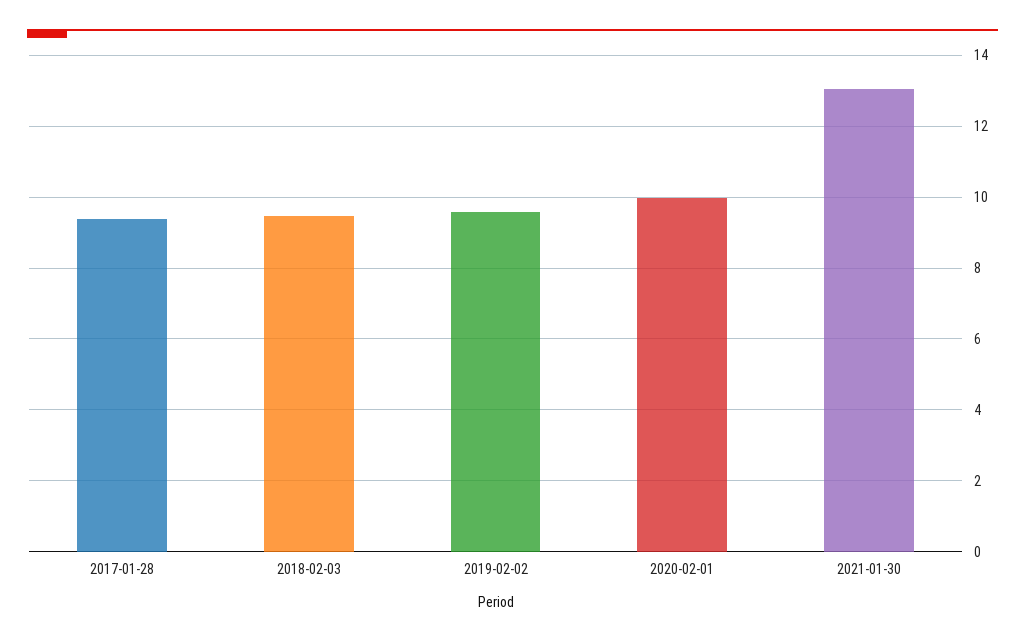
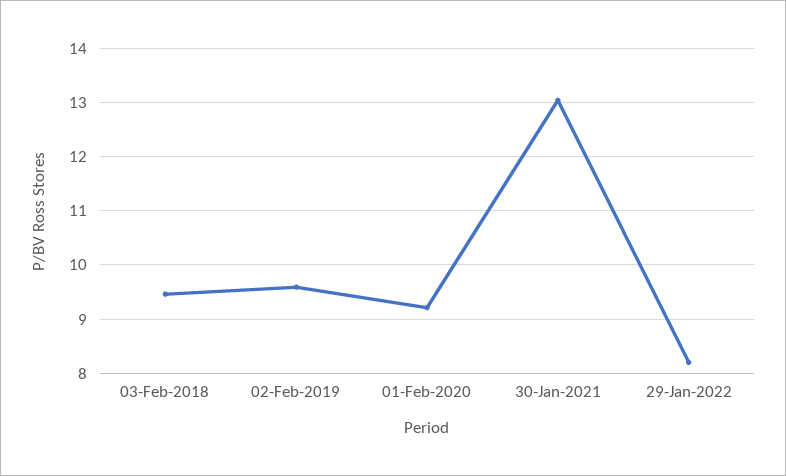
2017-01-28: 9.4 -> none
2020-02-01: 10 -> 9.2
29-Jan-2022: none -> 8.2

